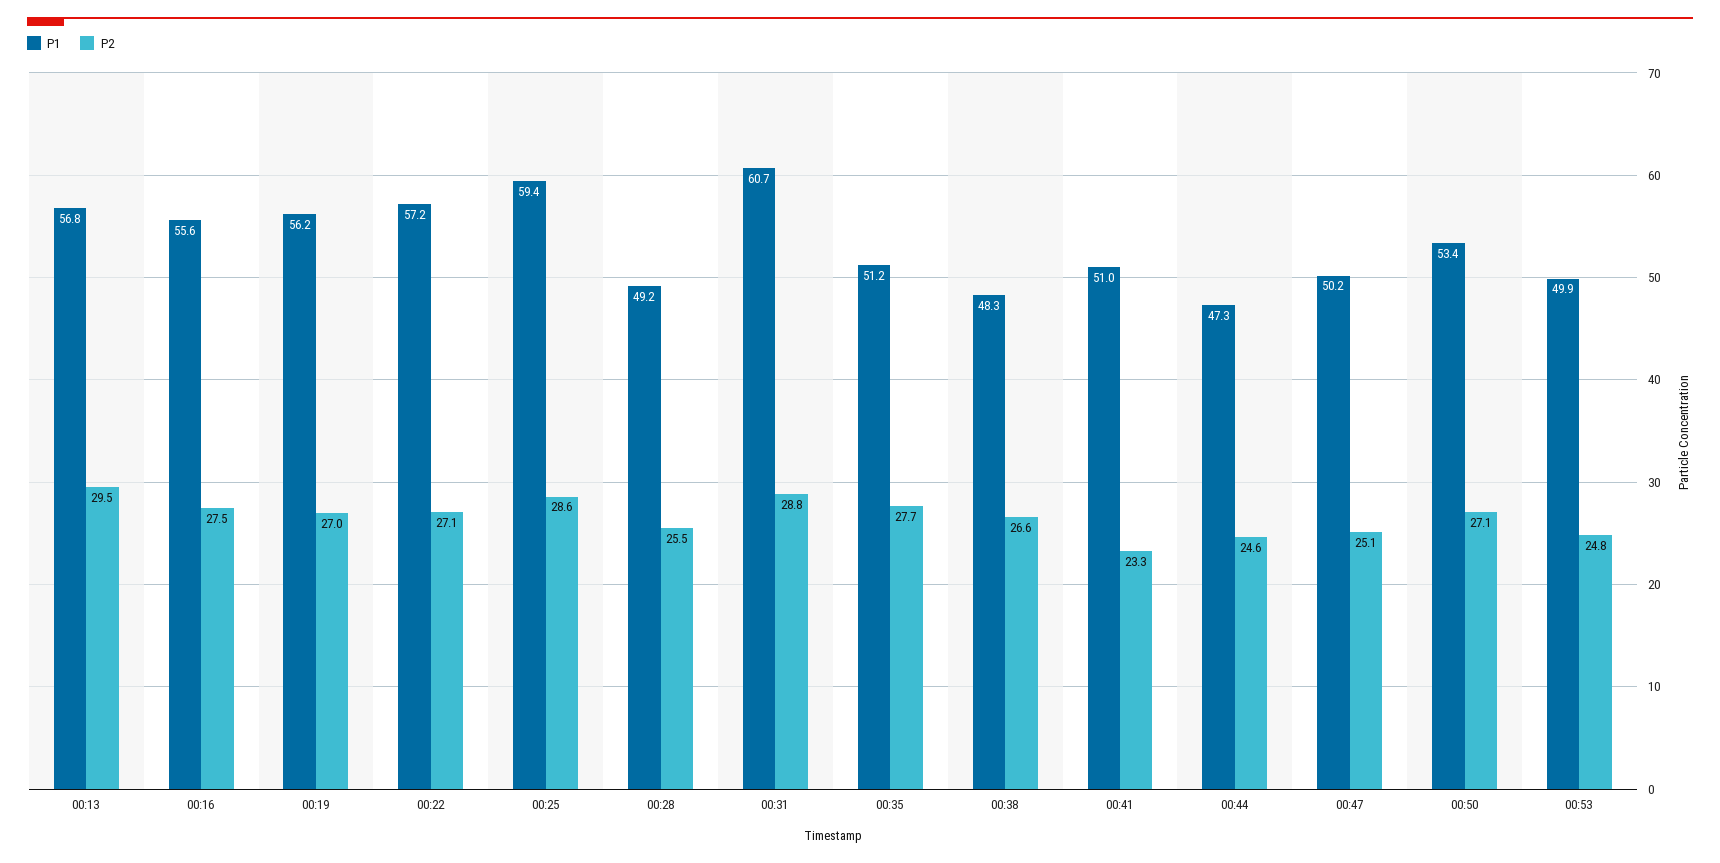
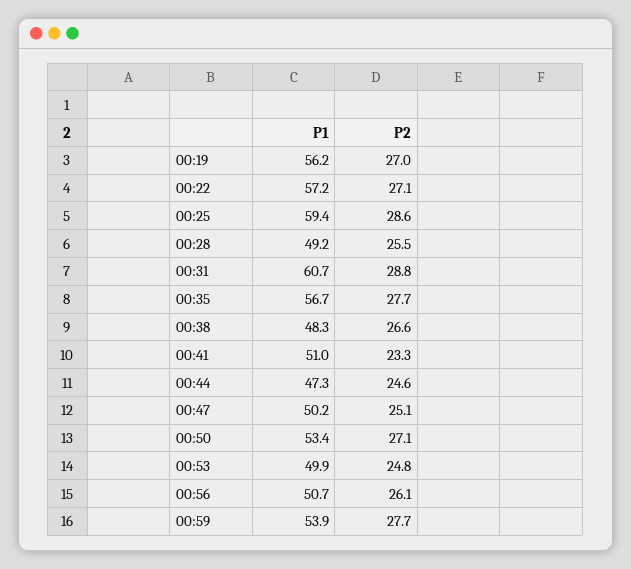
P1, 00:13: 56.8 -> none
P2, 00:13: 29.5 -> none
P1, 00:16: 55.6 -> none
P2, 00:16: 27.5 -> none
P1, 00:35: 51.2 -> 56.7
P1, 00:56: none -> 50.7
P2, 00:56: none -> 26.1
P1, 00:59: none -> 53.9
P2, 00:59: none -> 27.7

